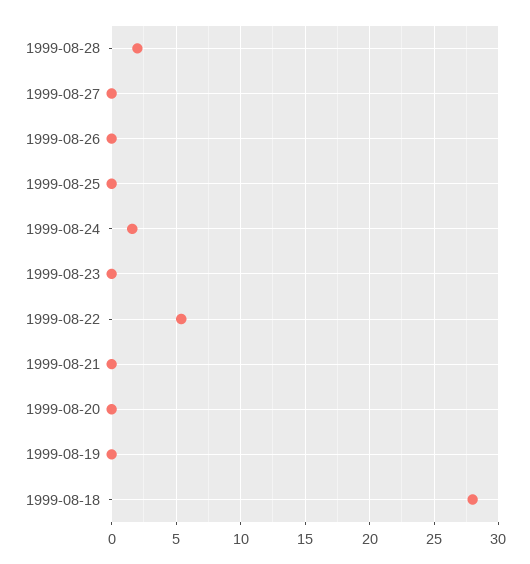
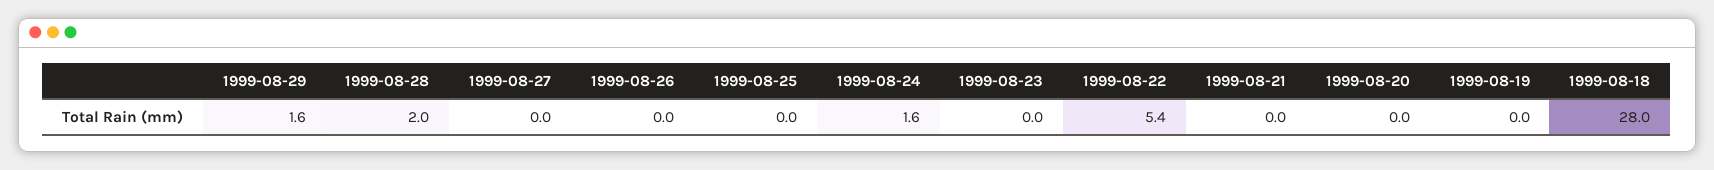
1999-08-29: none -> 1.6

